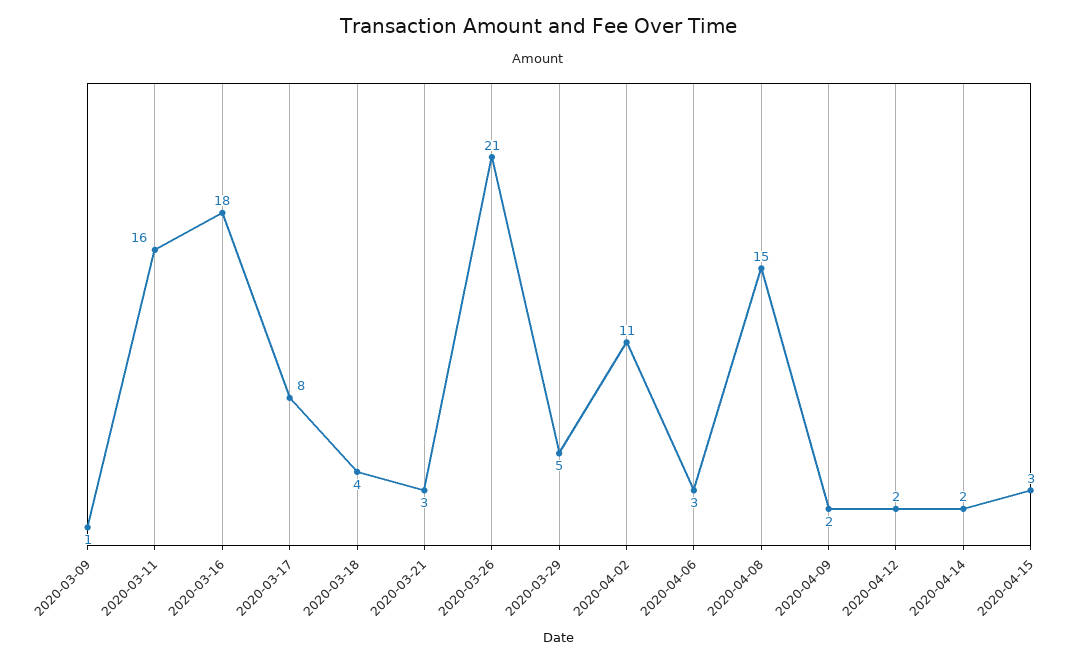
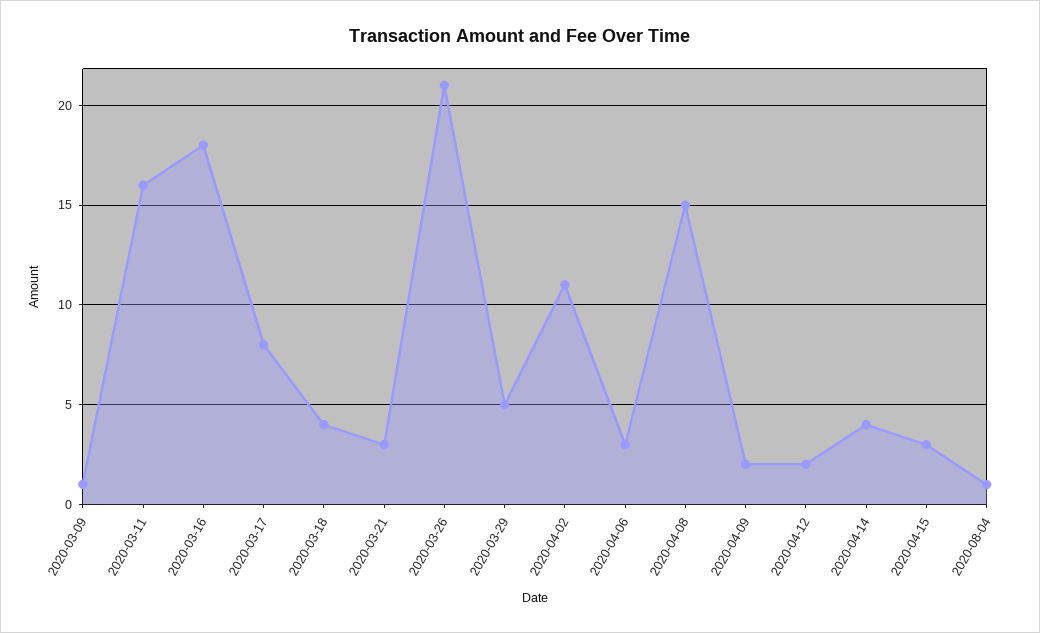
2020-04-14: 2 -> 4
2020-08-04: none -> 1

